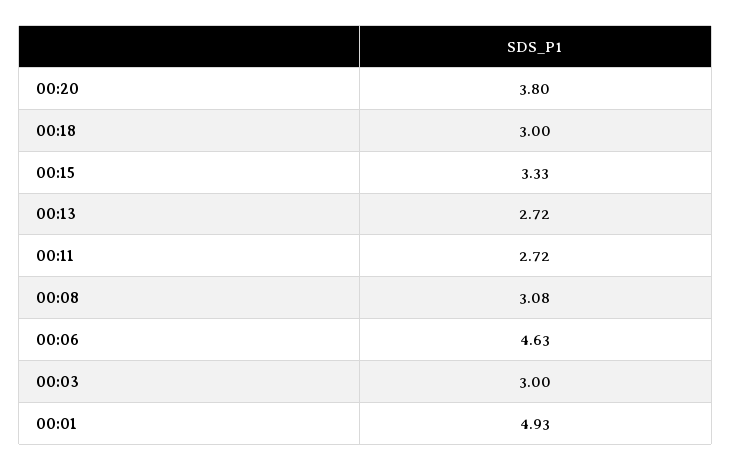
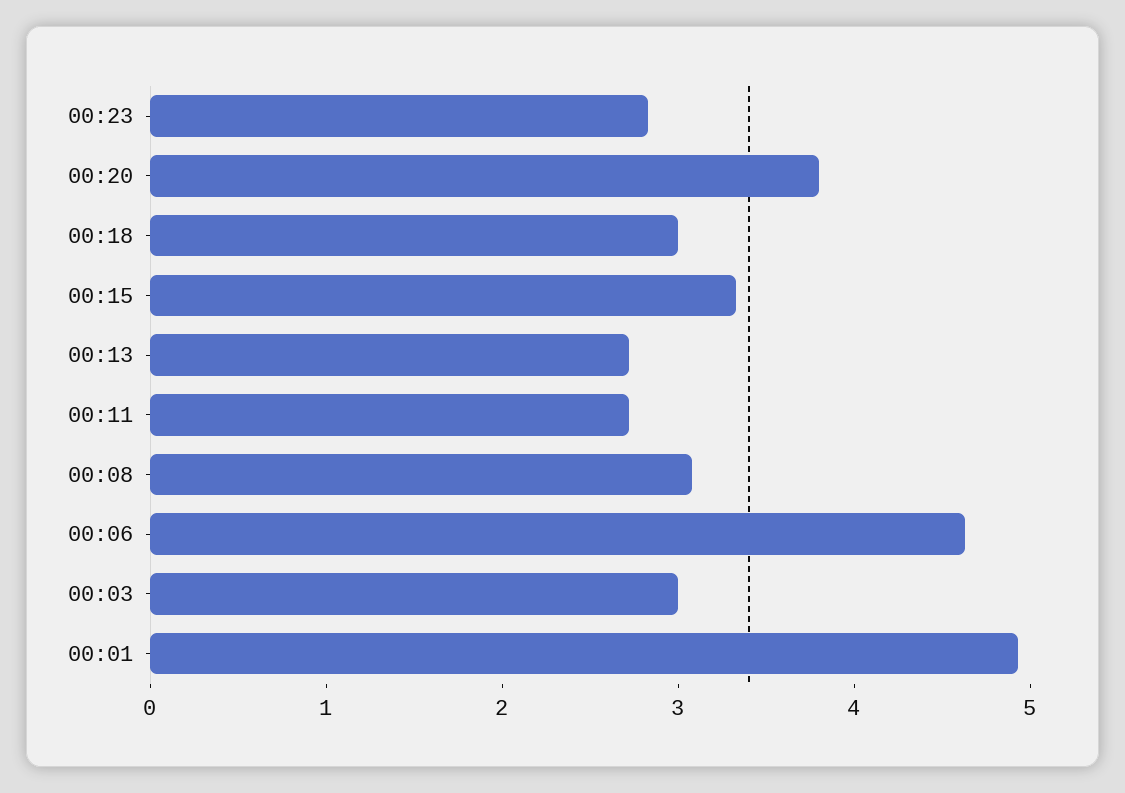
00:23: none -> 2.8

